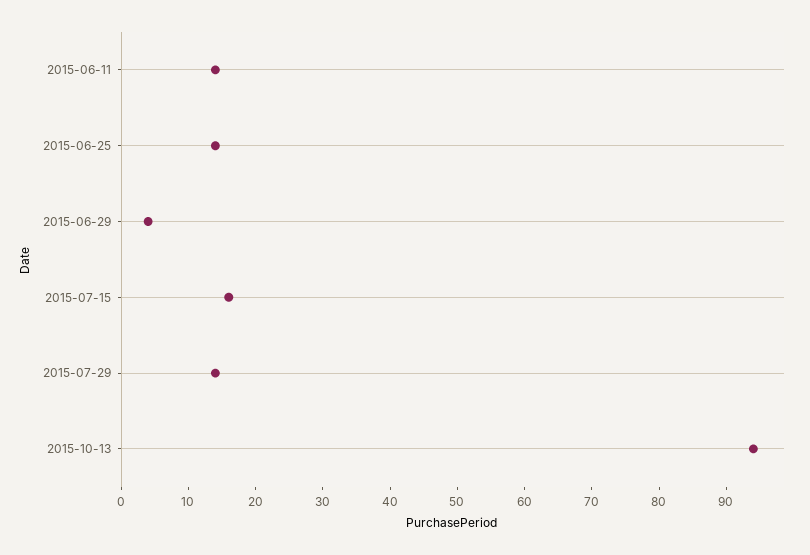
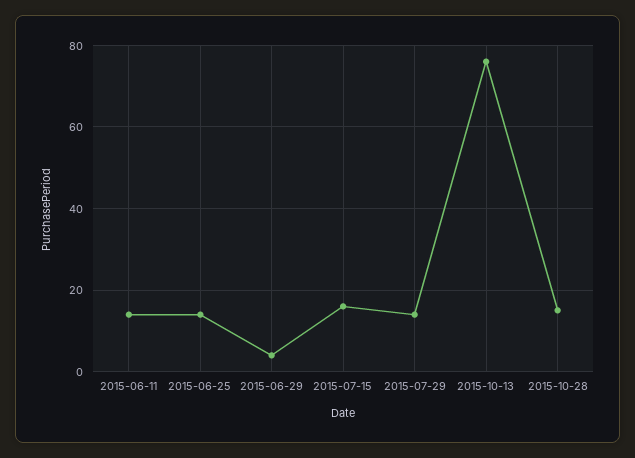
2015-10-13: 95 -> 75
2015-10-28: none -> 15

